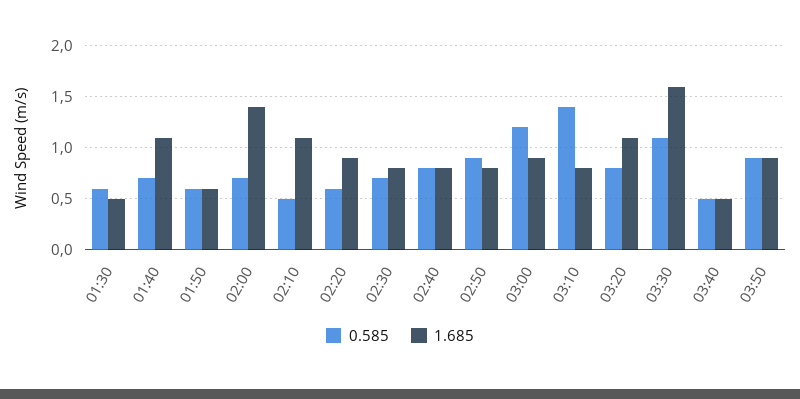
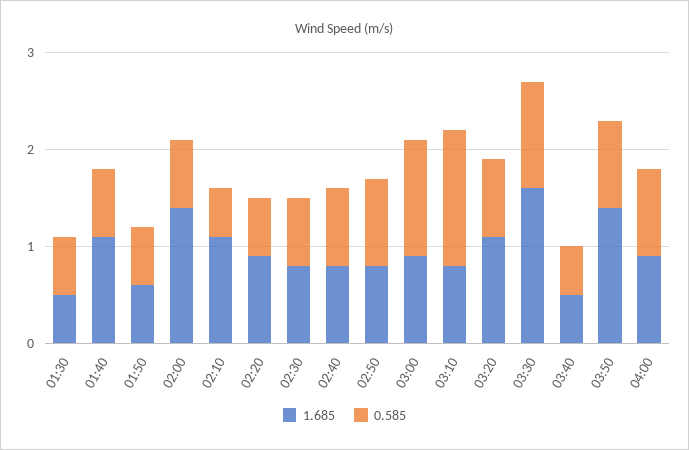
1.685, 03:50: 0.9 -> 1.4
1.685, 04:00: none -> 0.9
0.585, 04:00: none -> 0.9

